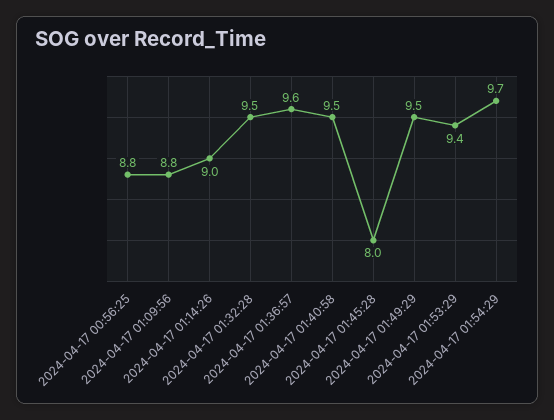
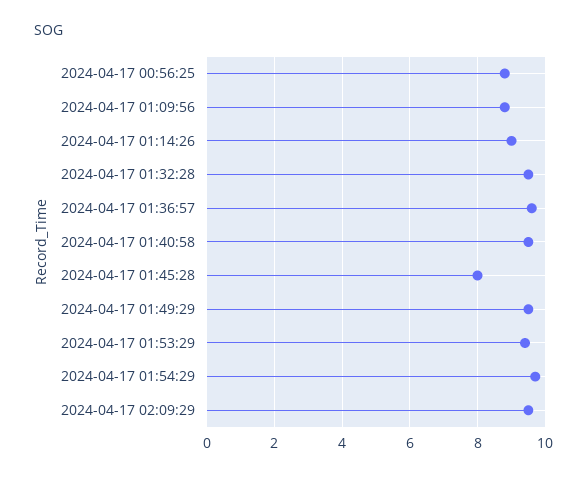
2024-04-17 02:09:29: none -> 9.5

